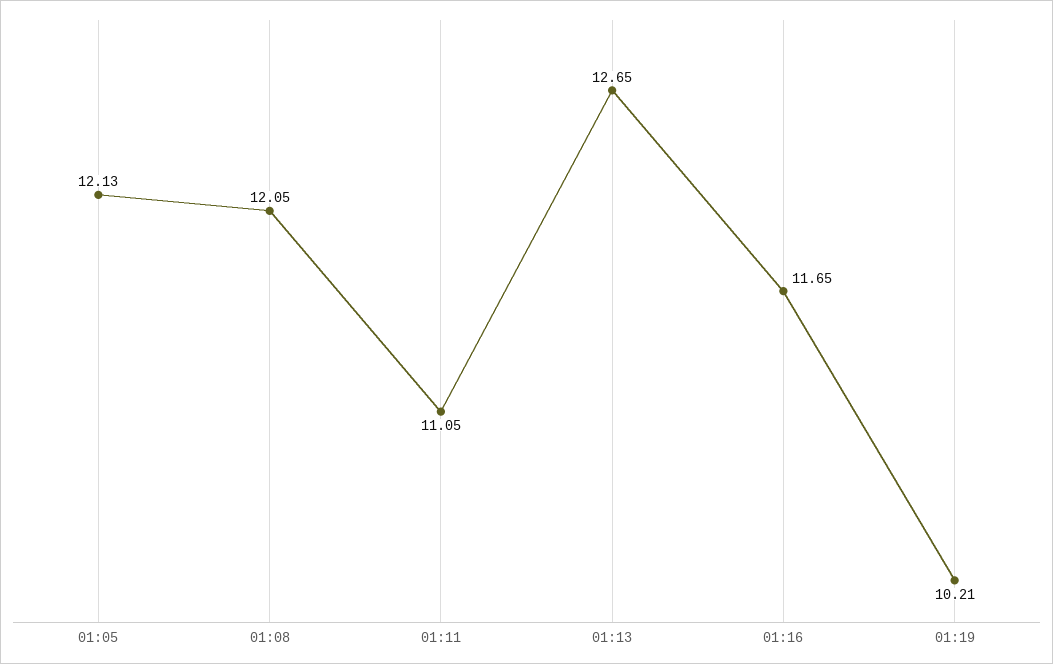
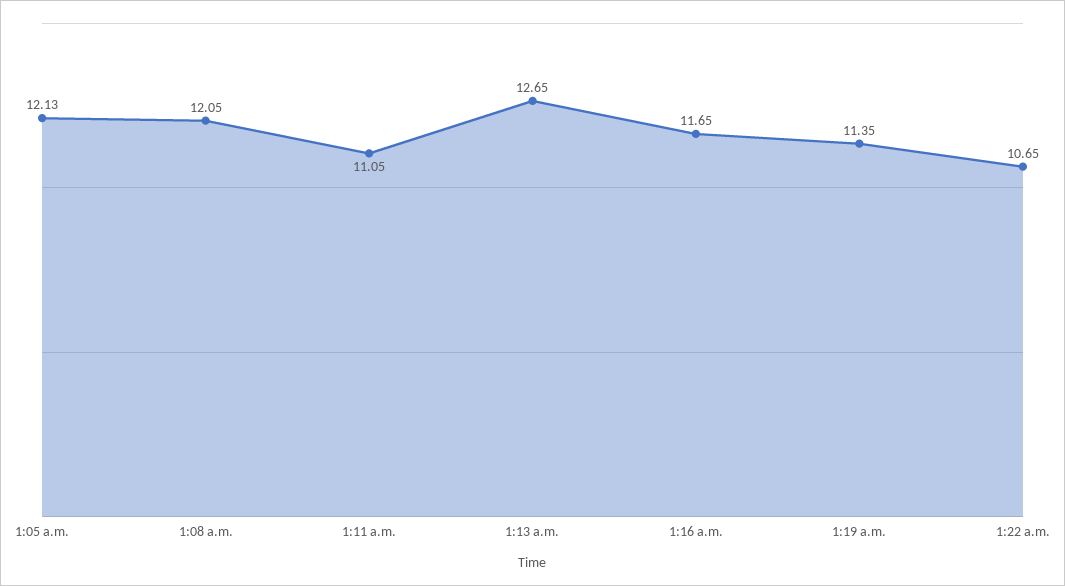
01:19: 10.21 -> 11.35
1:22 a.m.: none -> 10.65

